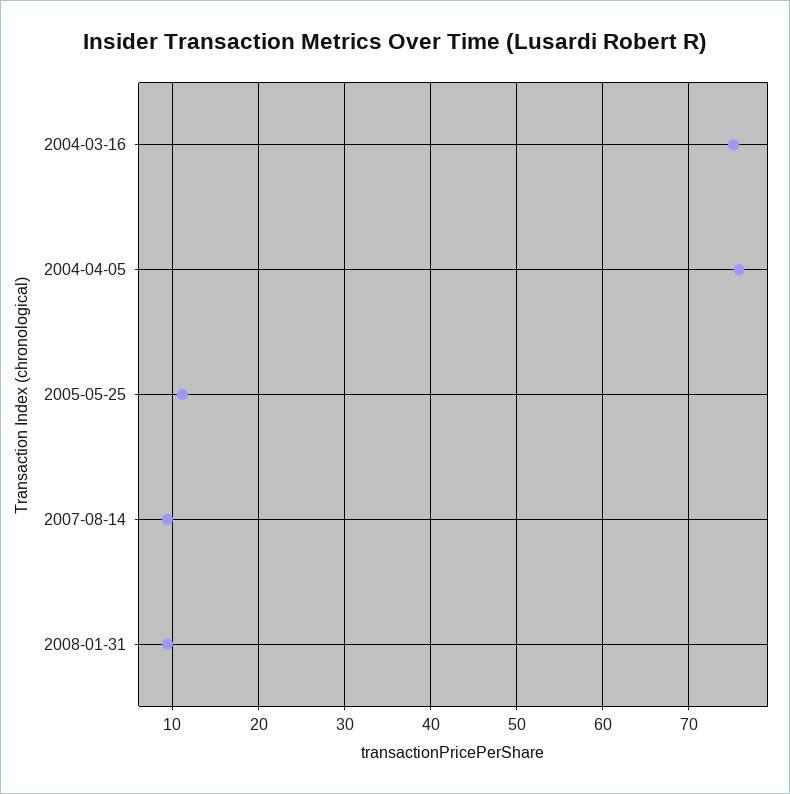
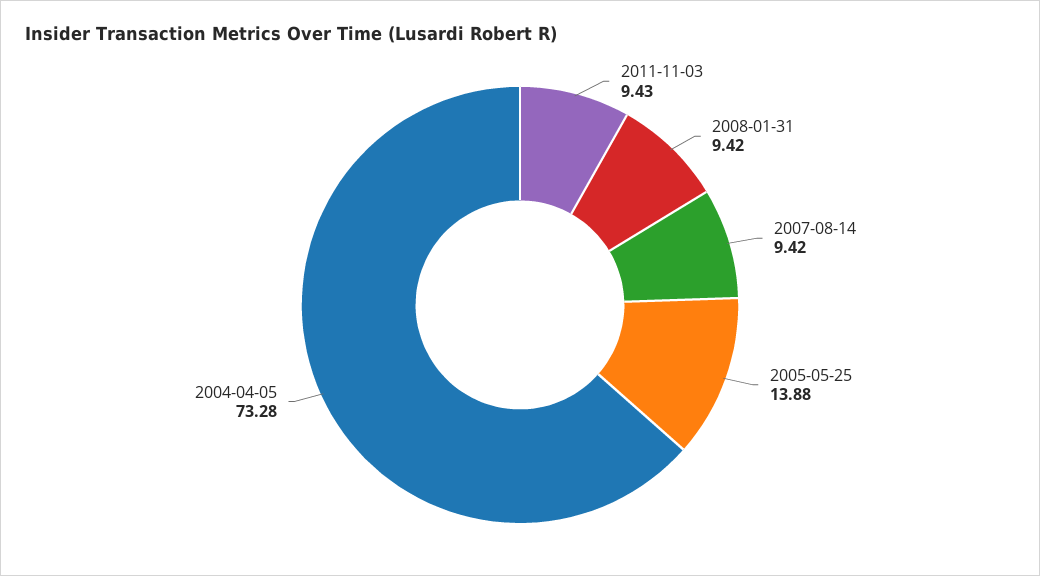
2004-03-16: 75 -> none
2004-04-05: 76 -> 73.28
2005-05-25: 11 -> 13.88
2011-11-03: none -> 9.43

